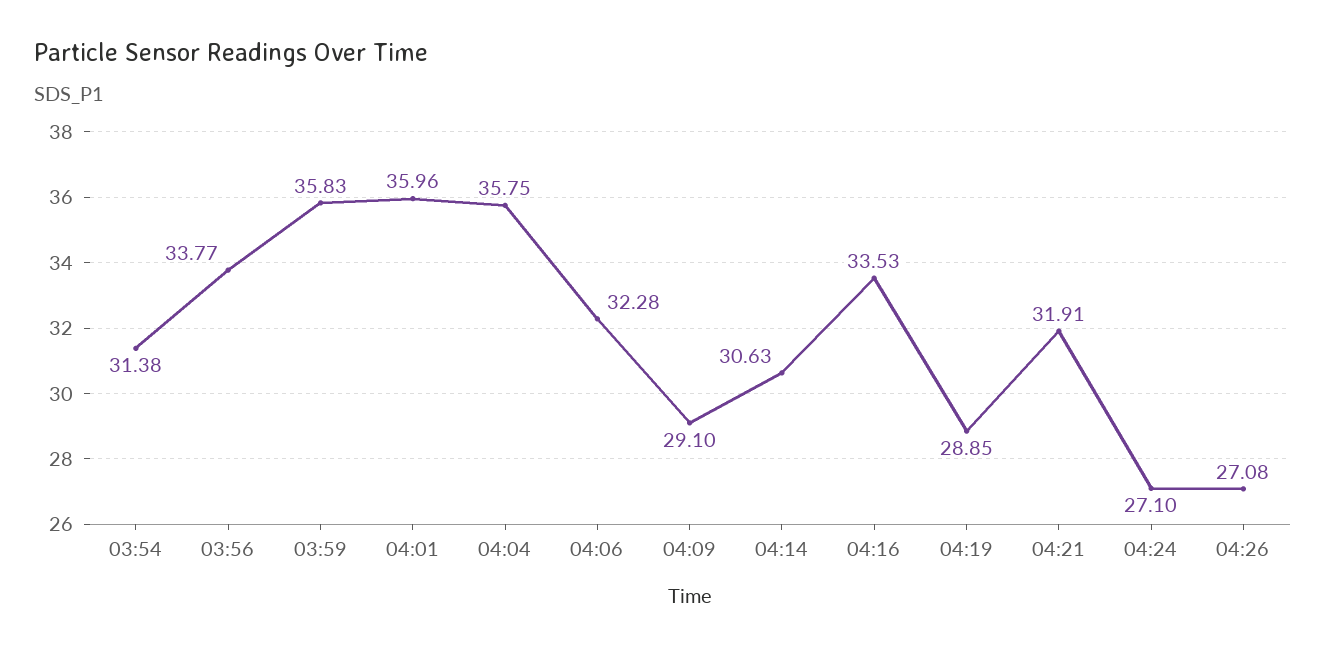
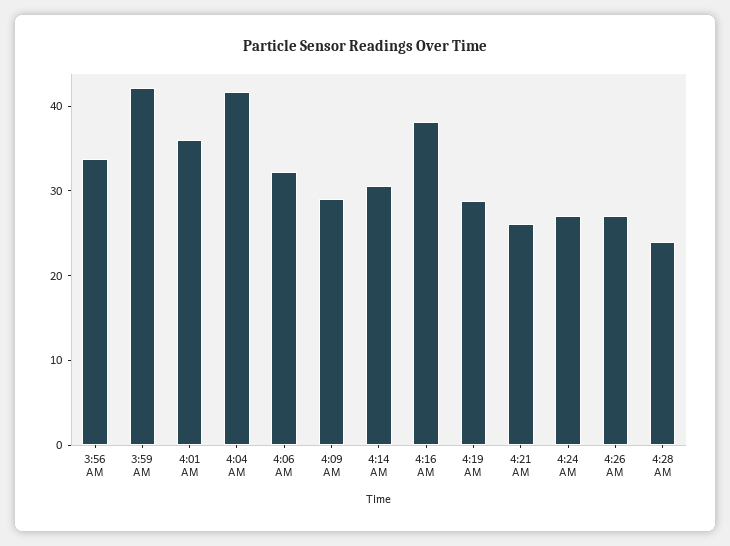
03:54: 31.38 -> none
03:59: 35.83 -> 42
04:04: 35.75 -> 42
04:16: 33.53 -> 38
04:21: 31.91 -> 26
4:28 AM: none -> 24

